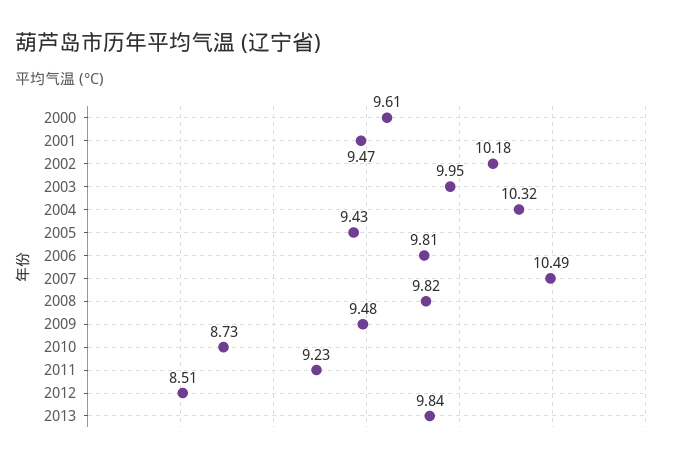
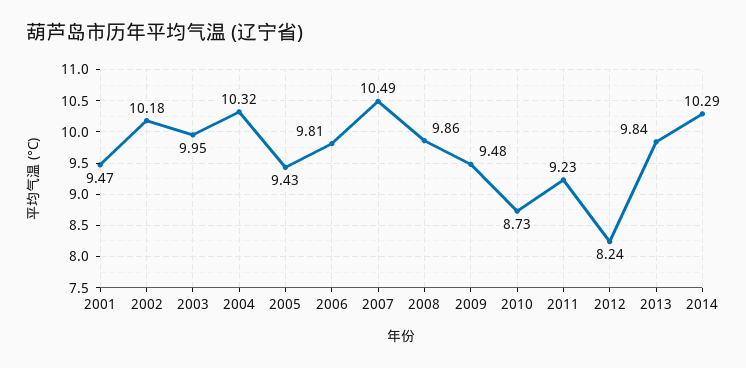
2000: 9.61 -> none
2008: 9.82 -> 9.86
2012: 8.51 -> 8.24
2014: none -> 10.29

